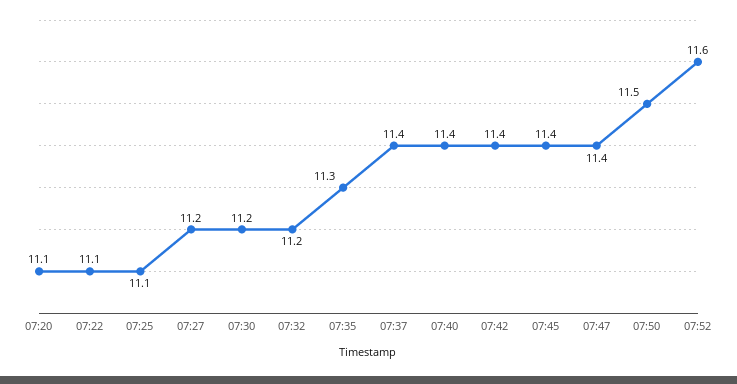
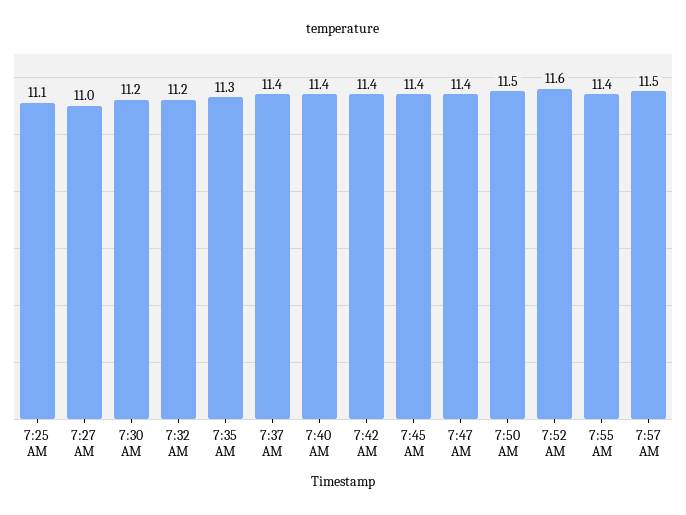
07:20: 11.1 -> none
07:22: 11.1 -> none
07:27: 11.2 -> 11
7:55 AM: none -> 11.4
7:57 AM: none -> 11.5

